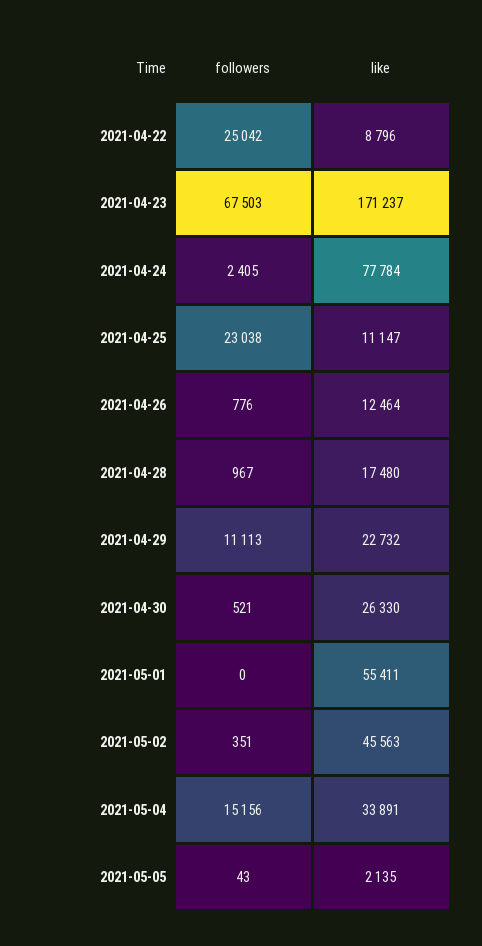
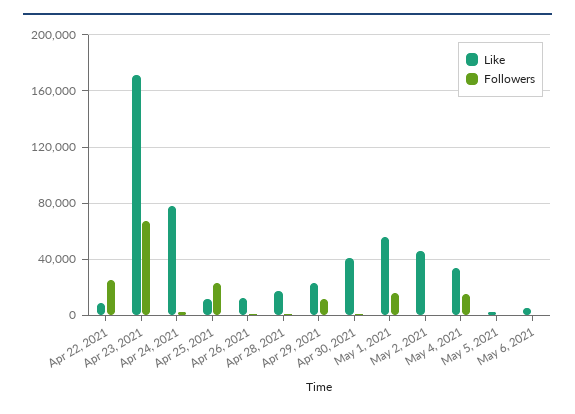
like, 2021-04-30: 26330 -> 40000
followers, 2021-05-01: 0 -> 15000
like, May 6, 2021: none -> 5000
followers, May 6, 2021: none -> 0

